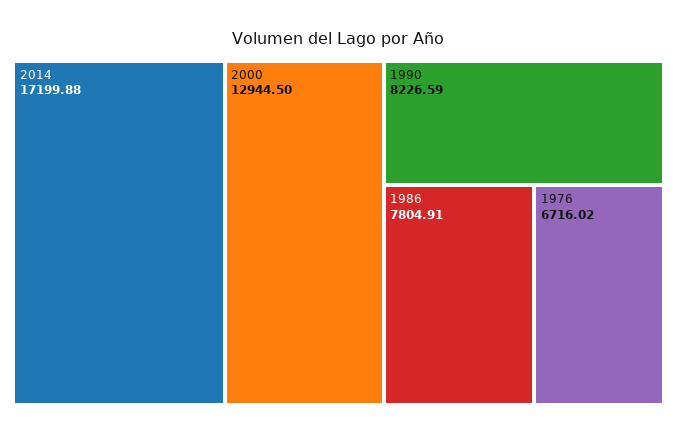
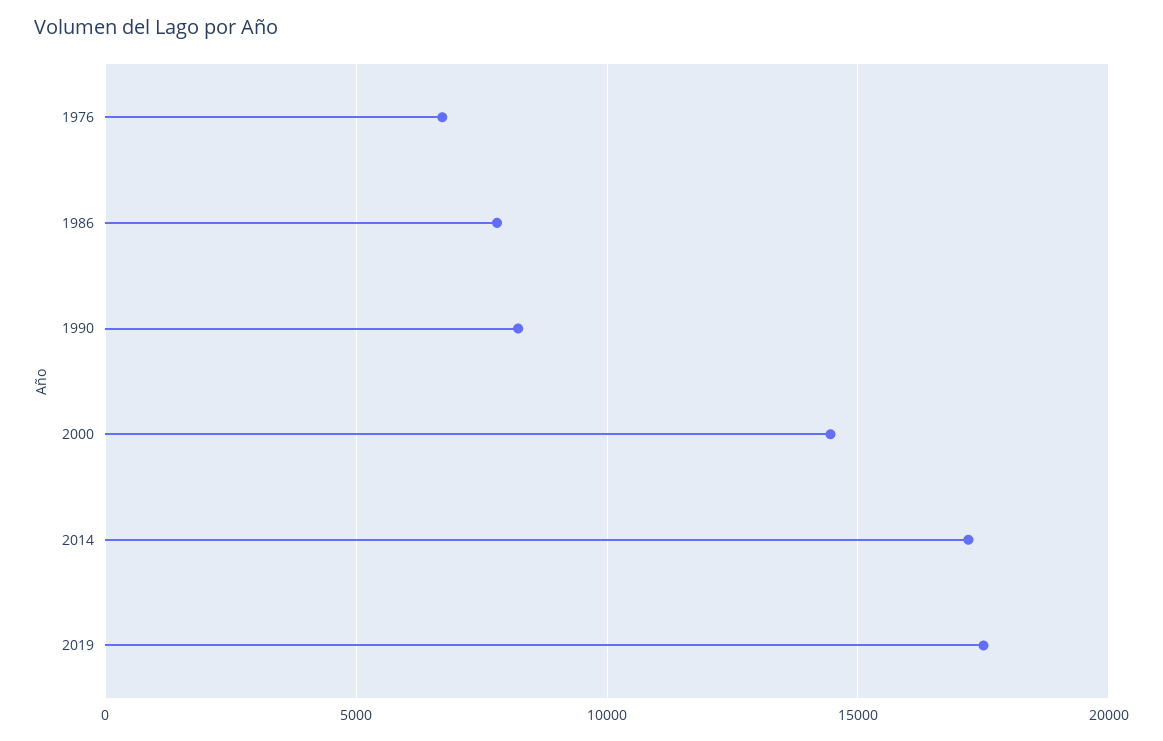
2000: 12944.5 -> 14500
2019: none -> 17500

